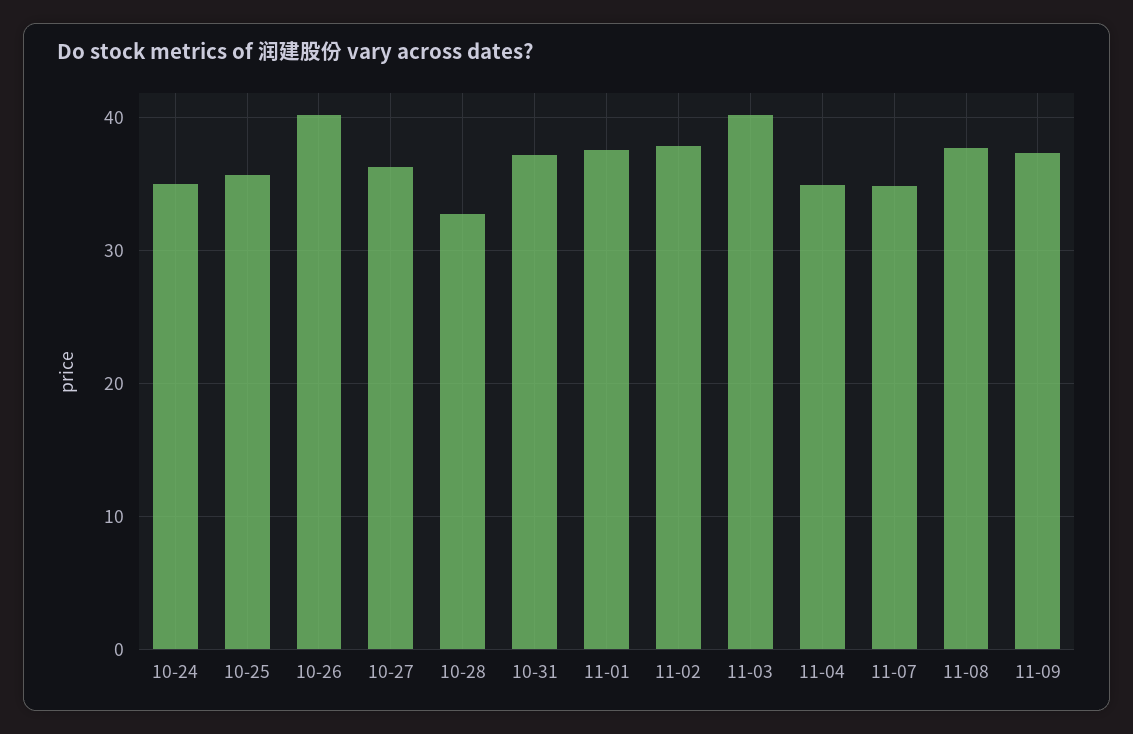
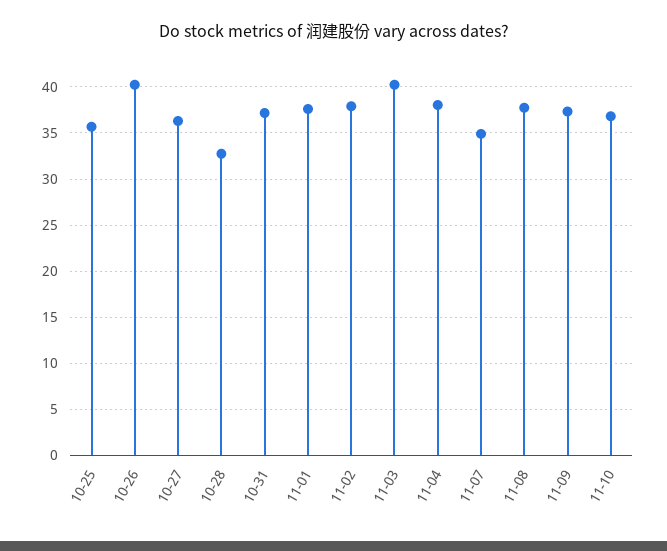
10-24: 35 -> none
11-04: 35 -> 38
11-10: none -> 37

